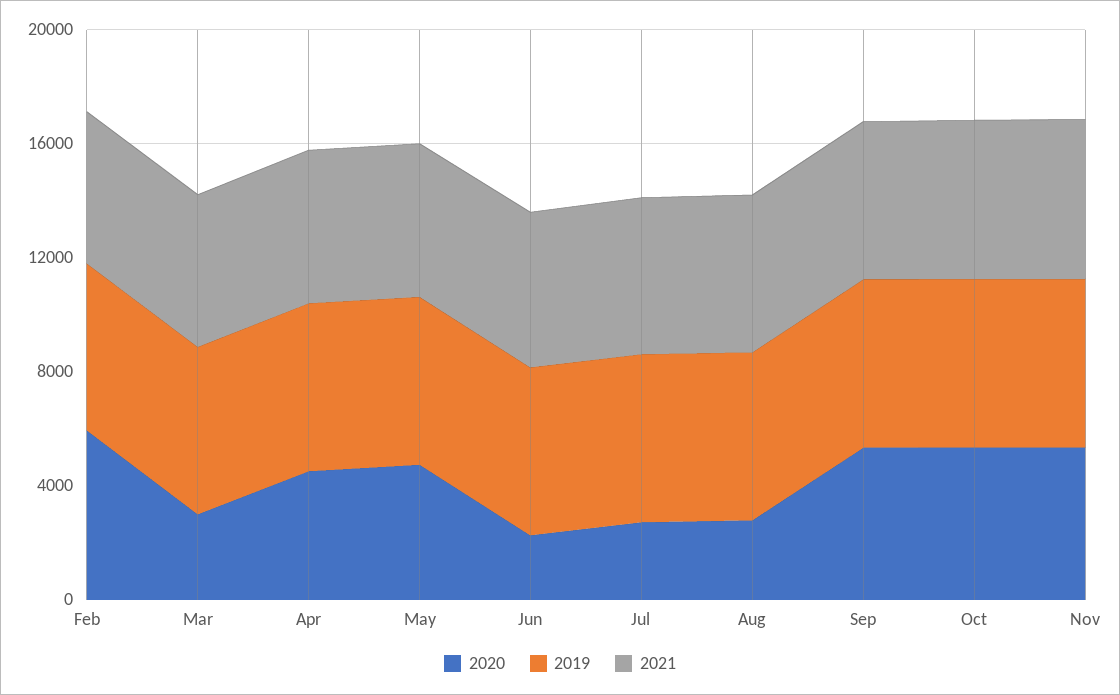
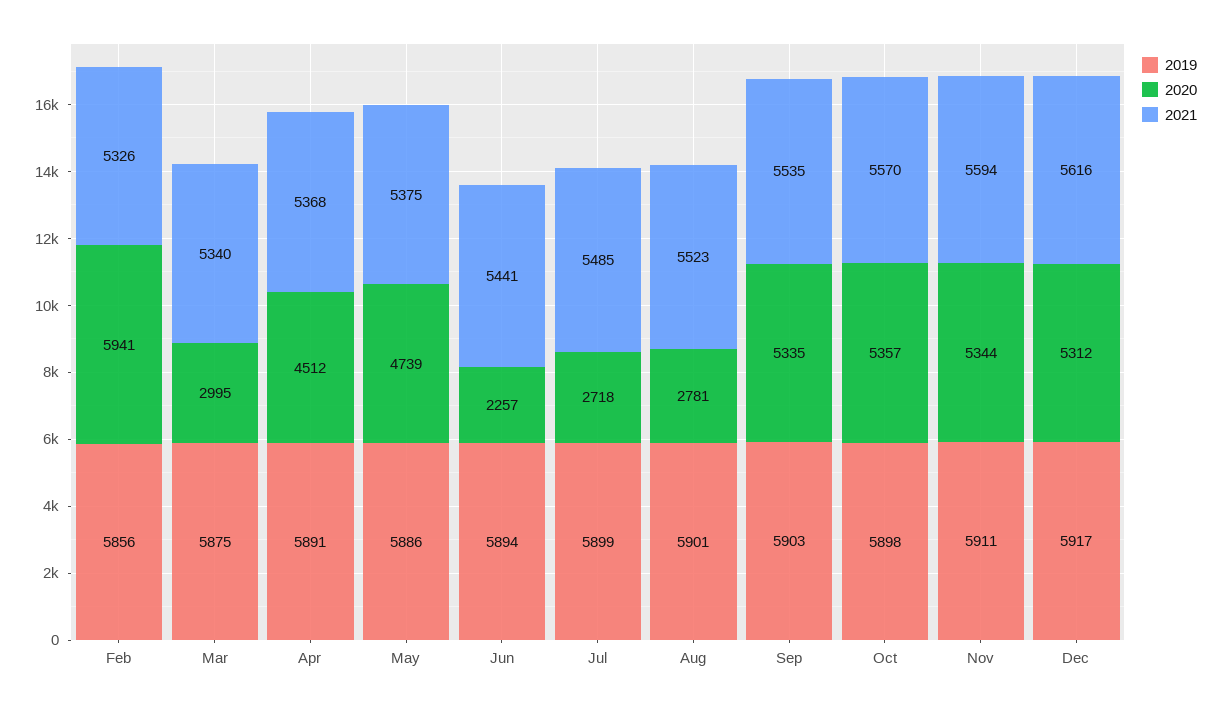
2019, Dec: none -> 5917
2020, Dec: none -> 5312
2021, Dec: none -> 5616

